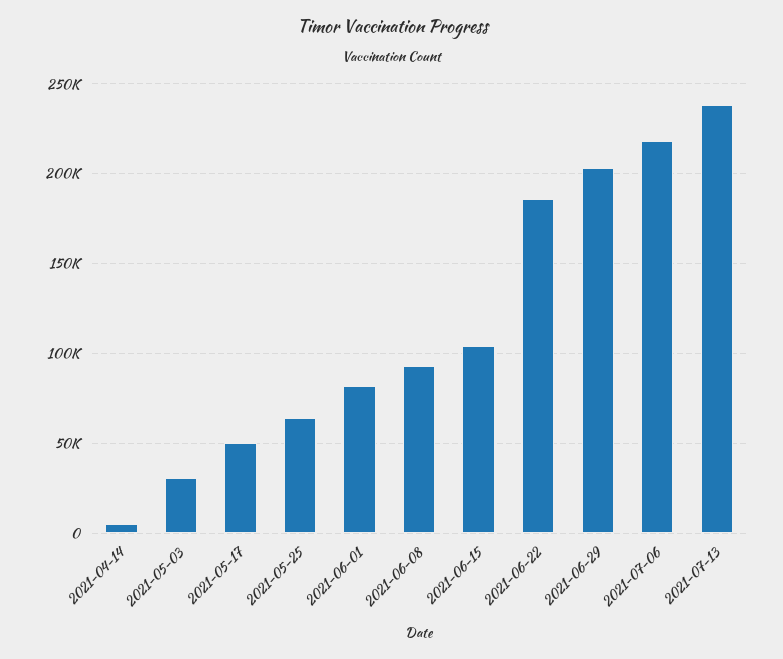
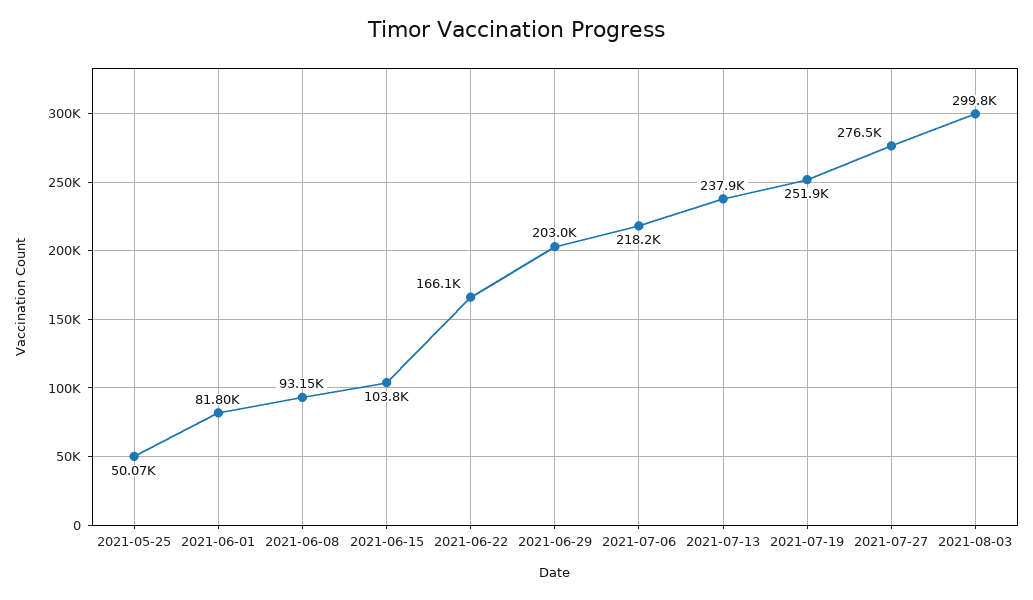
2021-04-14: 5000 -> none
2021-05-03: 30000 -> none
2021-05-17: 50000 -> none
2021-05-25: 65000 -> 50070
2021-06-22: 185000 -> 166100
2021-07-19: none -> 251900
2021-07-27: none -> 276500
2021-08-03: none -> 299800

